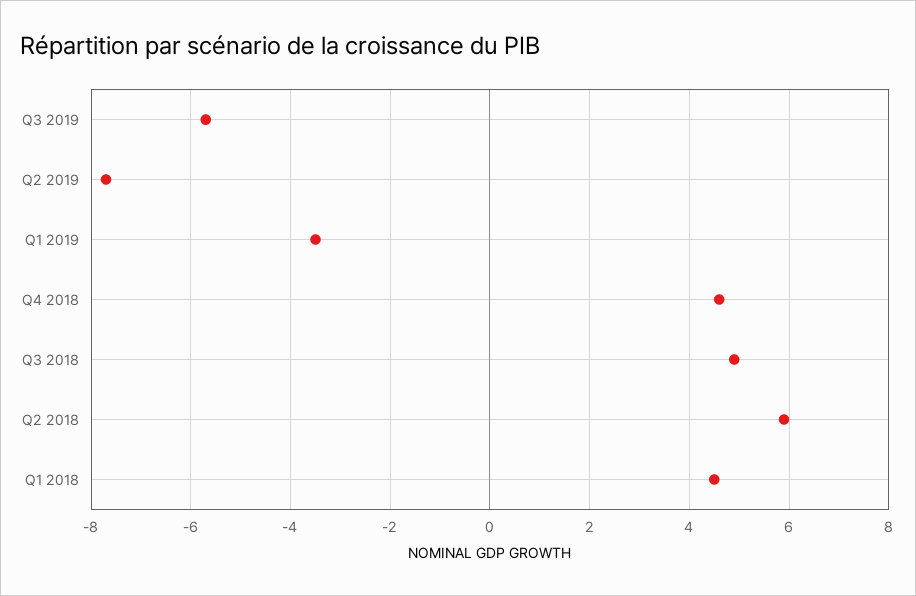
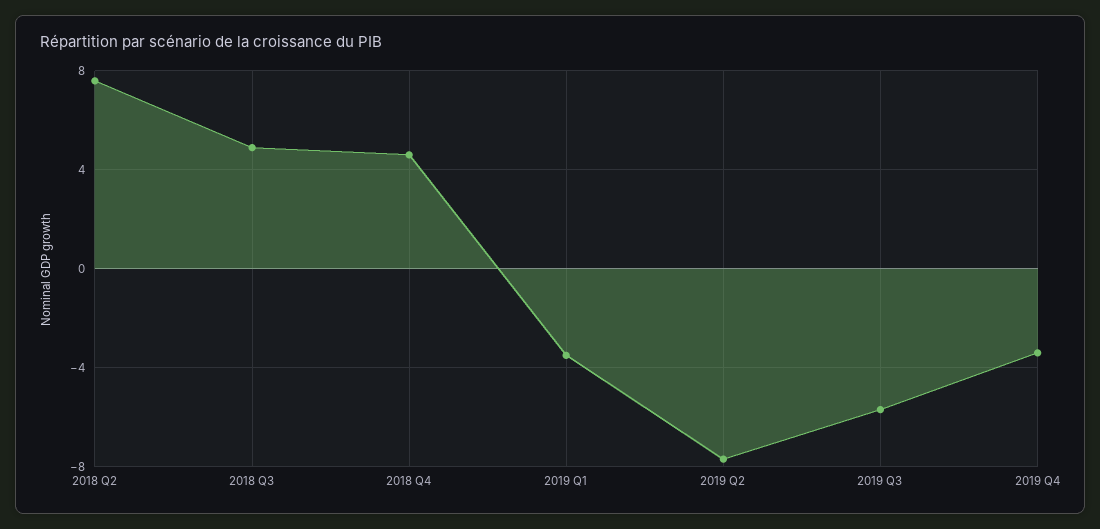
Q2 2018: 6 -> 7.5
Q1 2018: 4.5 -> none
2019 Q4: none -> -3.5

